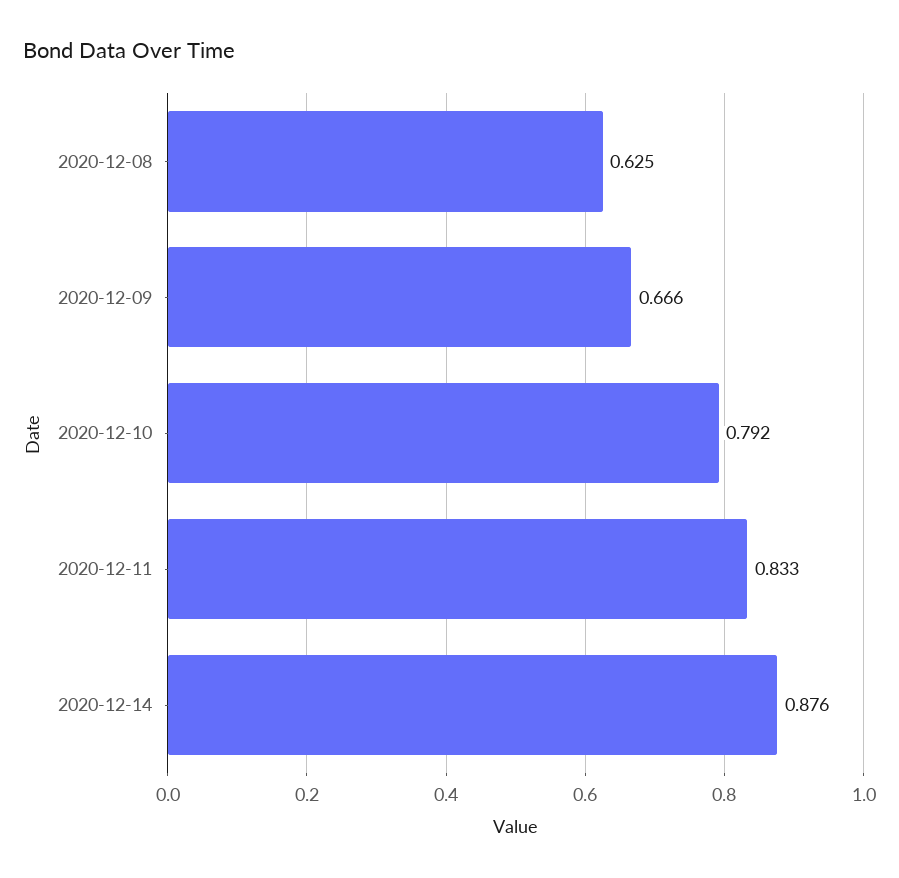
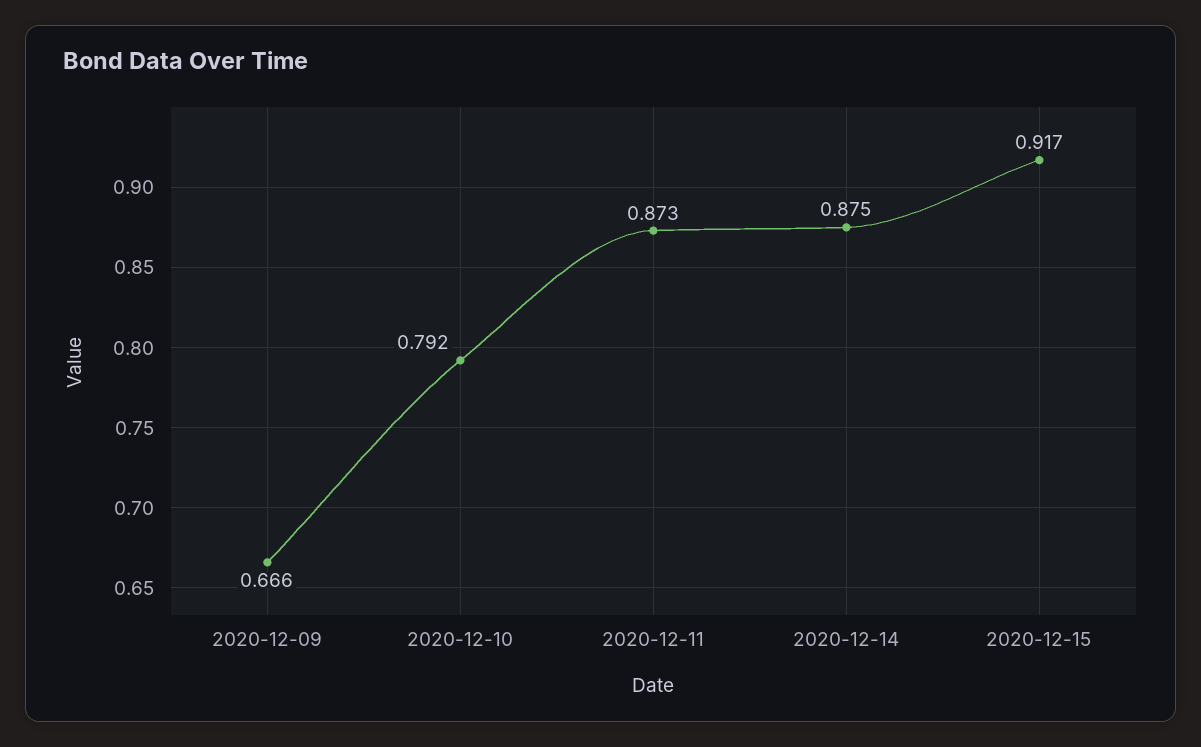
2020-12-08: 0.625 -> none
2020-12-11: 0.833 -> 0.873
2020-12-14: 0.876 -> 0.875
2020-12-15: none -> 0.917

